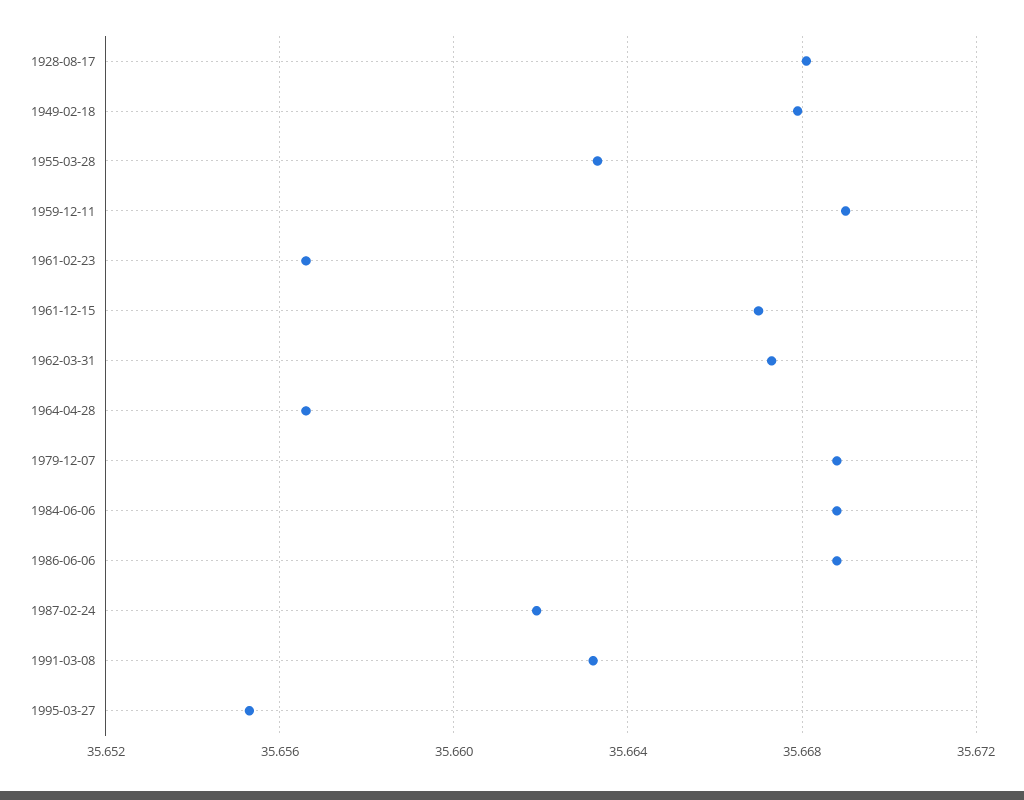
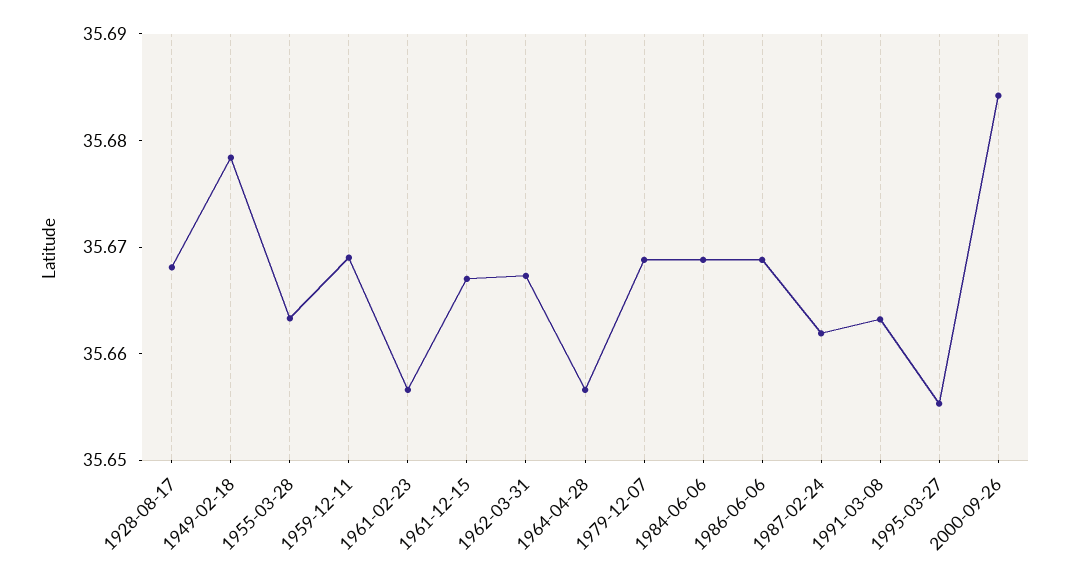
1949-02-18: 35.668 -> 35.678
2000-09-26: none -> 35.684

